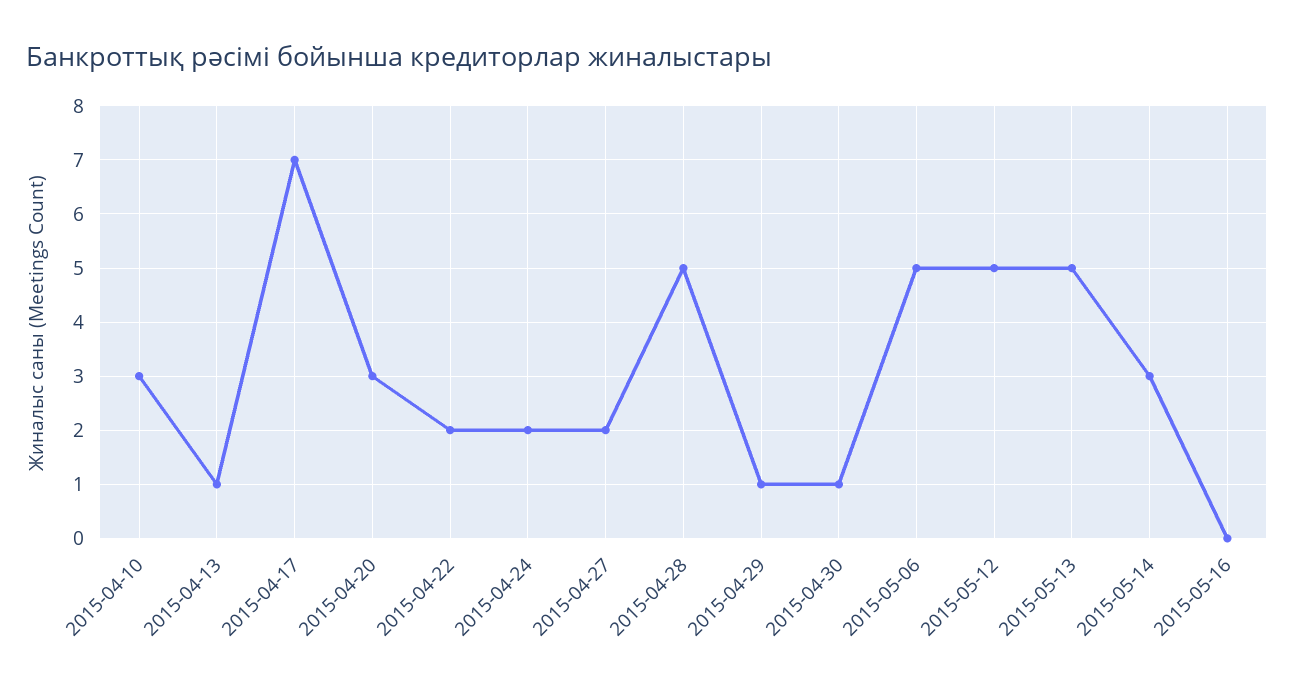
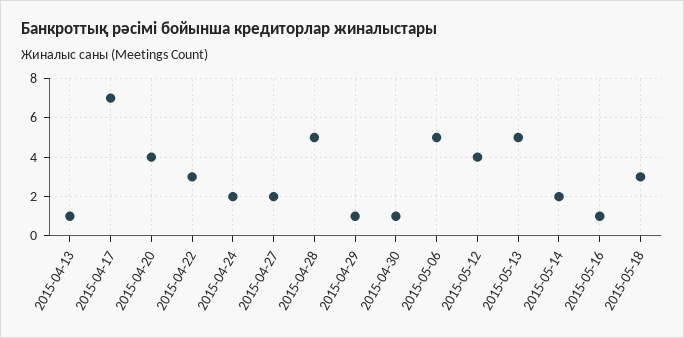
2015-04-10: 3 -> none
2015-04-20: 3 -> 4
2015-04-22: 2 -> 3
2015-05-12: 5 -> 4
2015-05-14: 3 -> 2
2015-05-16: 0 -> 1
2015-05-18: none -> 3

